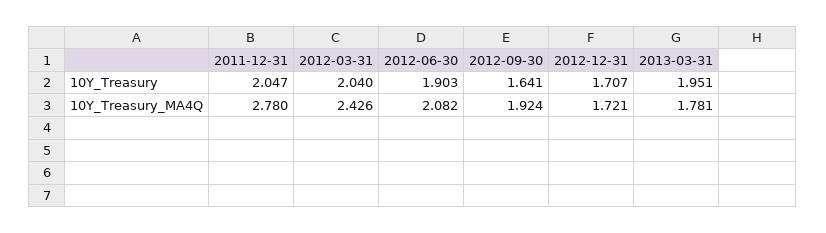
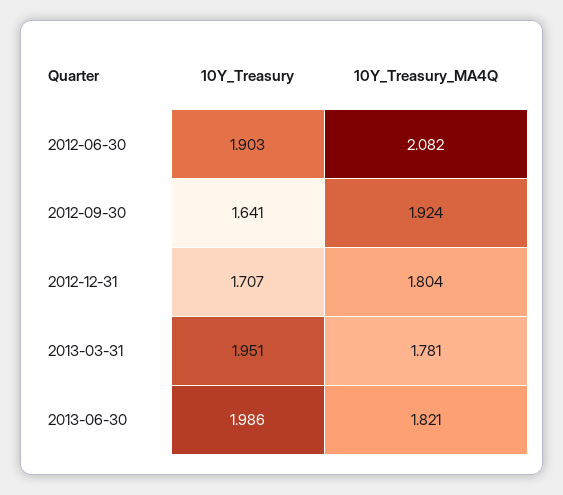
2011-12-31, 10Y_Treasury: 2.047 -> none
2012-03-31, 10Y_Treasury: 2.04 -> none
2011-12-31, 10Y_Treasury_MA4Q: 2.78 -> none
2012-03-31, 10Y_Treasury_MA4Q: 2.426 -> none
2012-12-31, 10Y_Treasury_MA4Q: 1.721 -> 1.804
2013-06-30, 10Y_Treasury: none -> 1.986
2013-06-30, 10Y_Treasury_MA4Q: none -> 1.821

